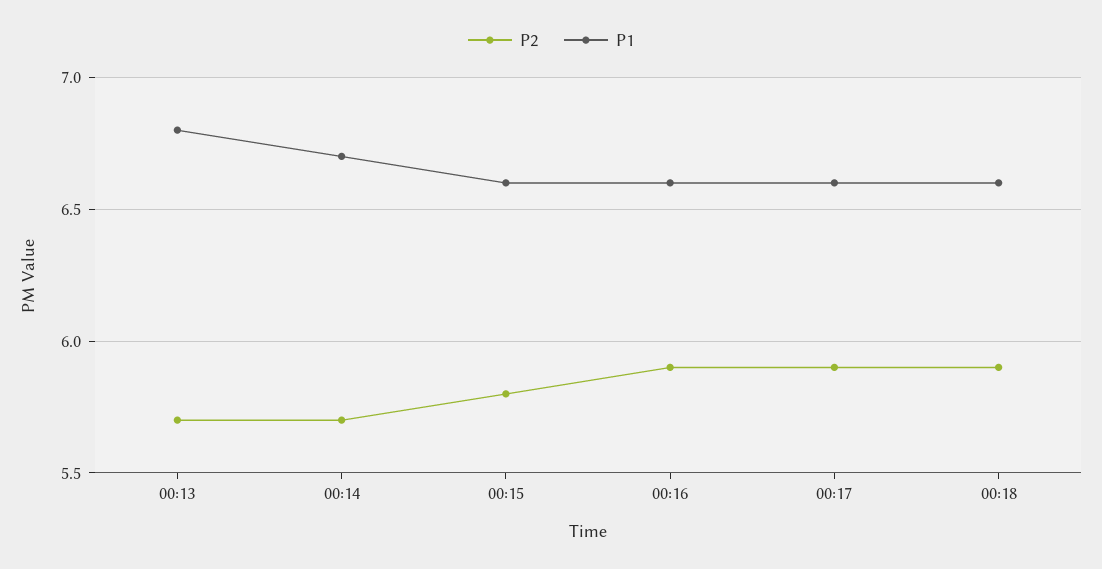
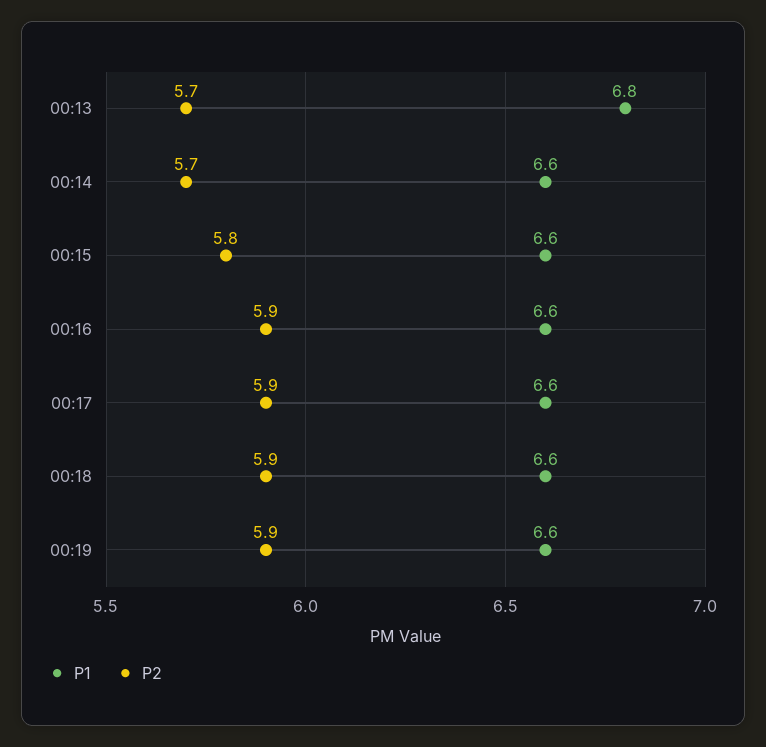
P1, 00:14: 6.7 -> 6.6
P1, 00:19: none -> 6.6
P2, 00:19: none -> 5.9

